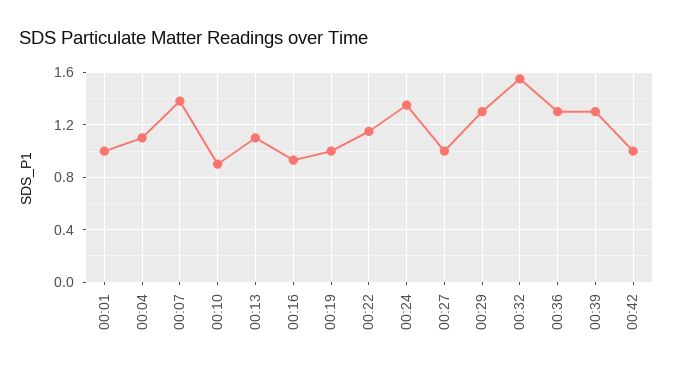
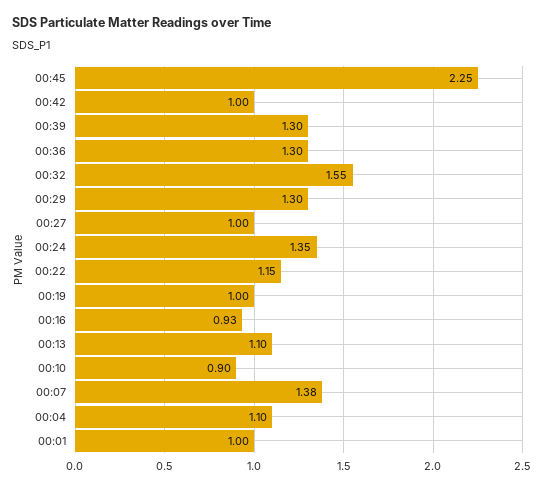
00:45: none -> 2.25

